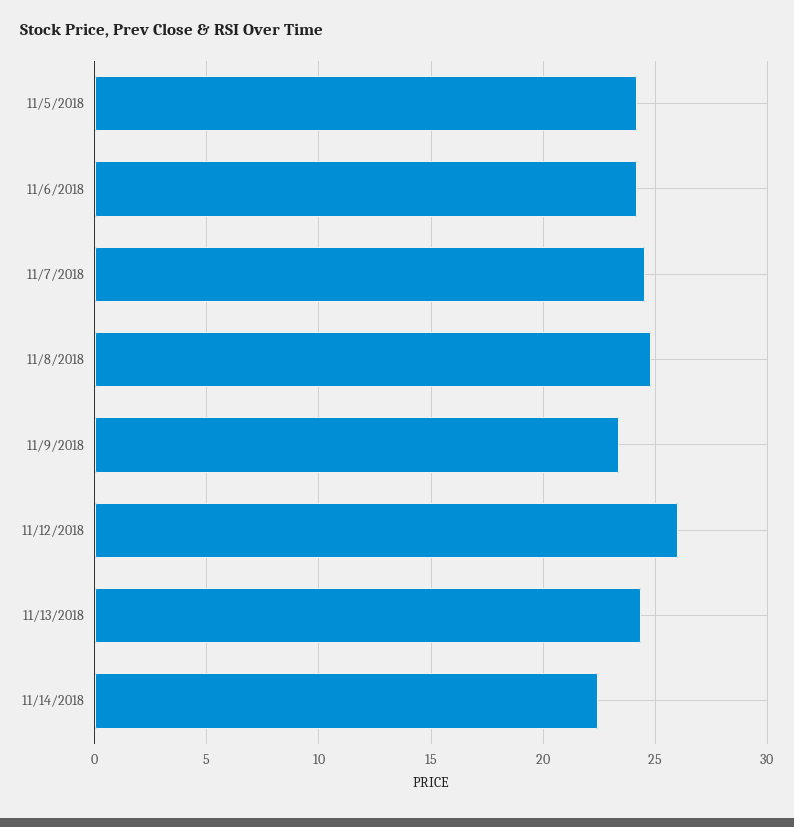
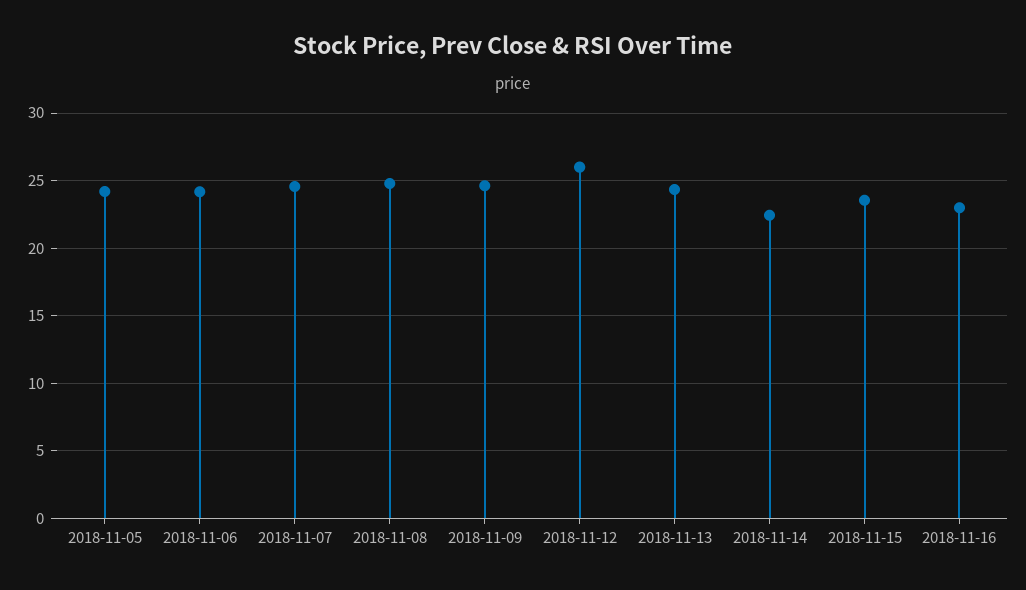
11/9/2018: 23.5 -> 24.5
2018-11-15: none -> 23.5
2018-11-16: none -> 23

